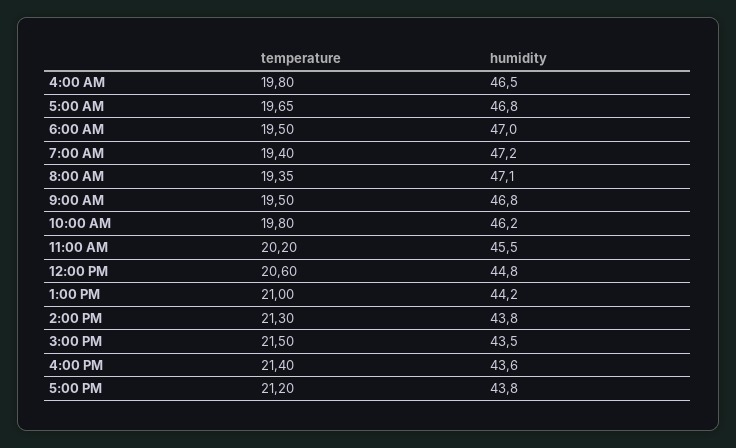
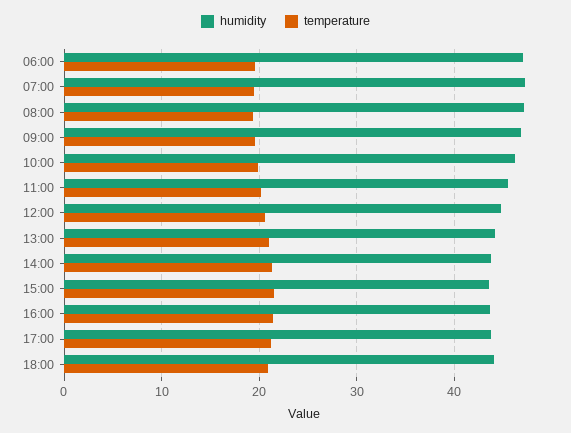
temperature, 4:00 AM: 19.8 -> none
humidity, 4:00 AM: 46.5 -> none
temperature, 5:00 AM: 19.65 -> none
humidity, 5:00 AM: 46.8 -> none
humidity, 18:00: none -> 44
temperature, 18:00: none -> 21

